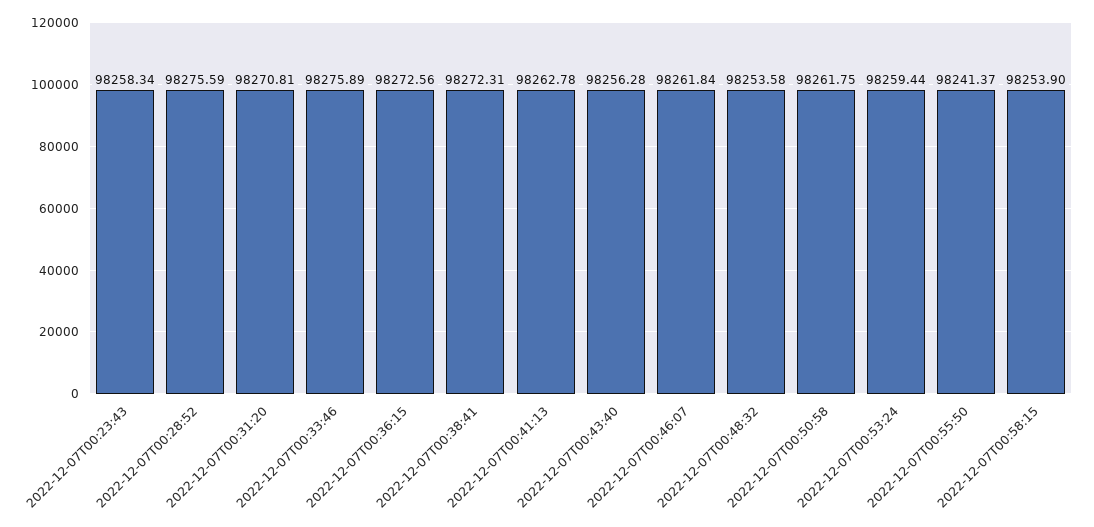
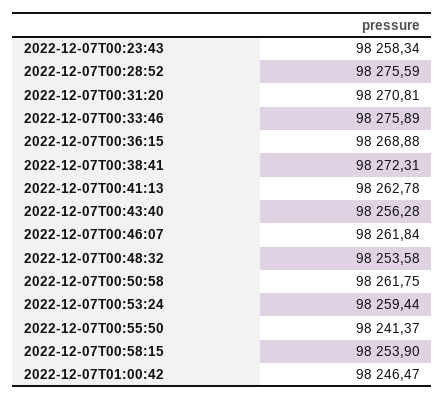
2022-12-07T00:36:15: 98272.56 -> 98268.88
2022-12-07T01:00:42: none -> 98246.47

